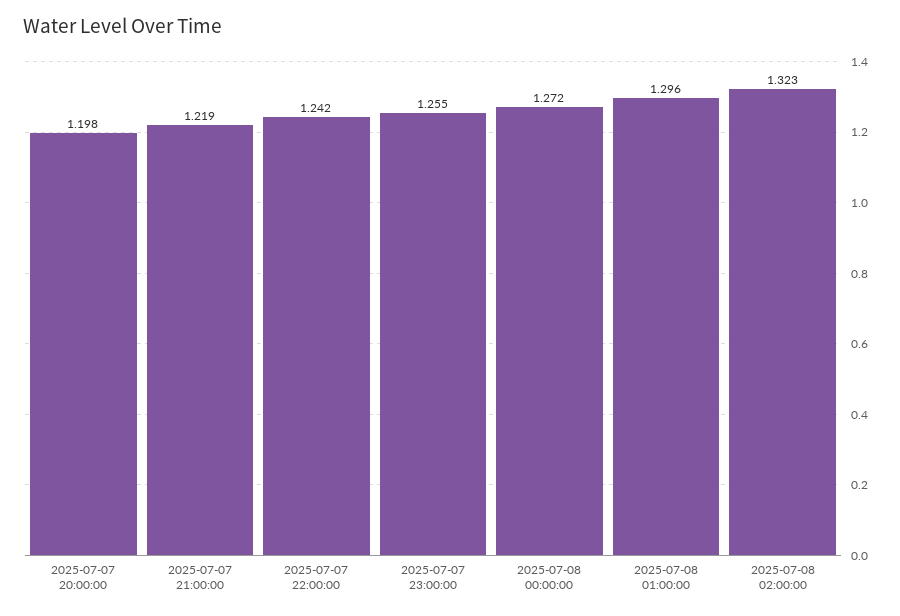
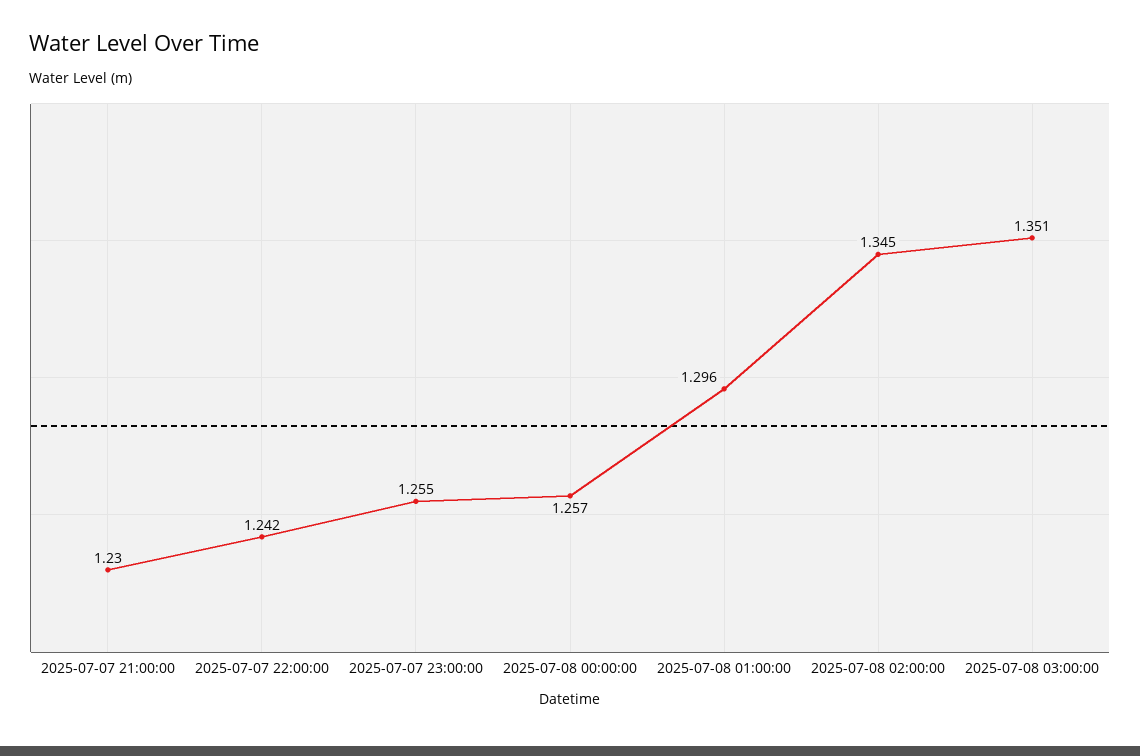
2025-07-07 20:00:00: 1.198 -> none
2025-07-07 21:00:00: 1.219 -> 1.23
2025-07-08 00:00:00: 1.272 -> 1.257
2025-07-08 02:00:00: 1.323 -> 1.345
2025-07-08 03:00:00: none -> 1.351

